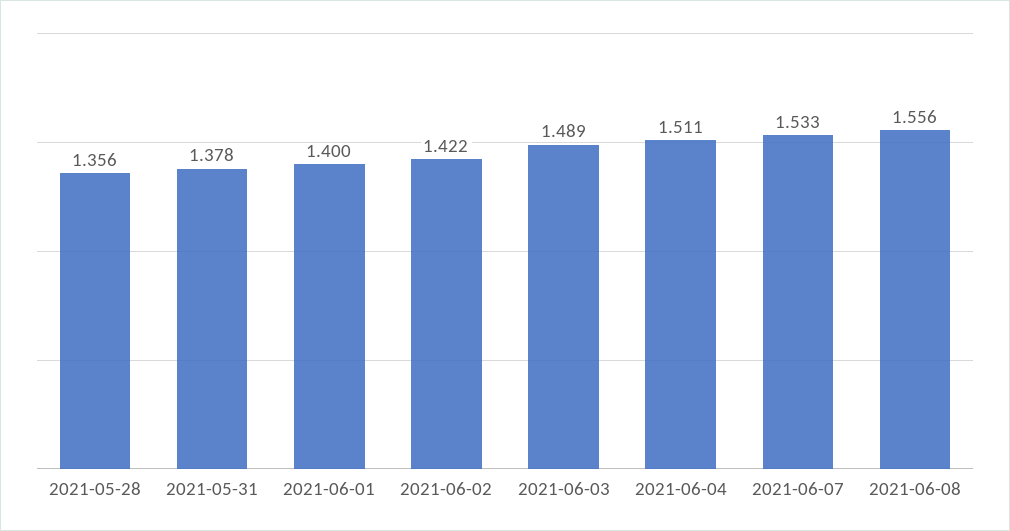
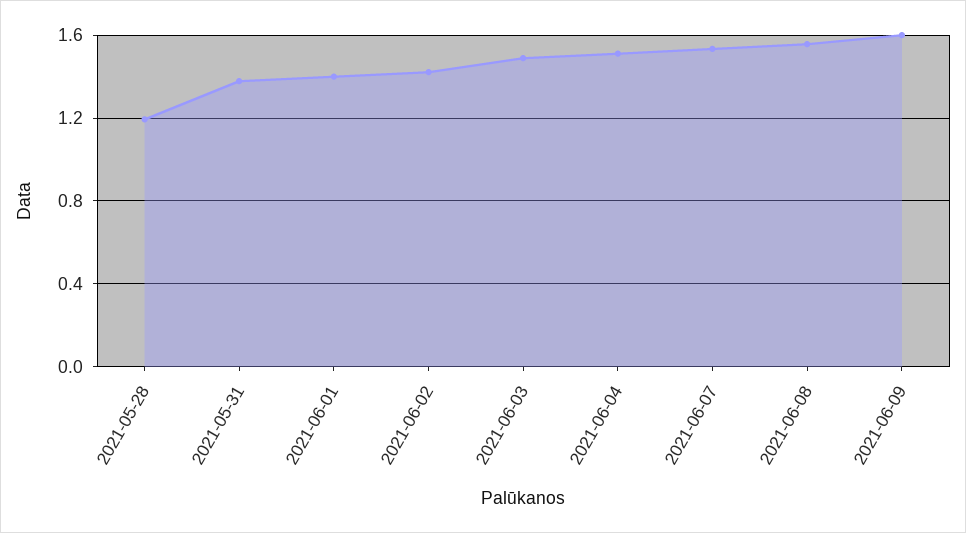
2021-05-28: 1.356 -> 1.2
2021-06-09: none -> 1.6

